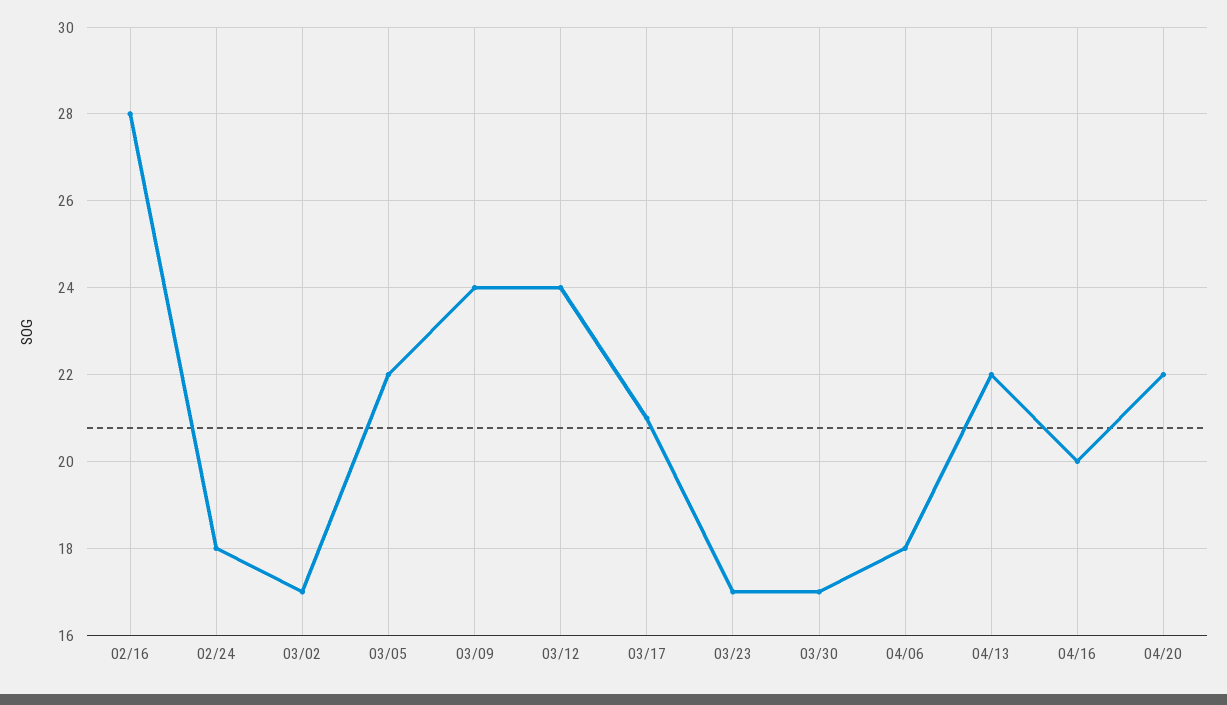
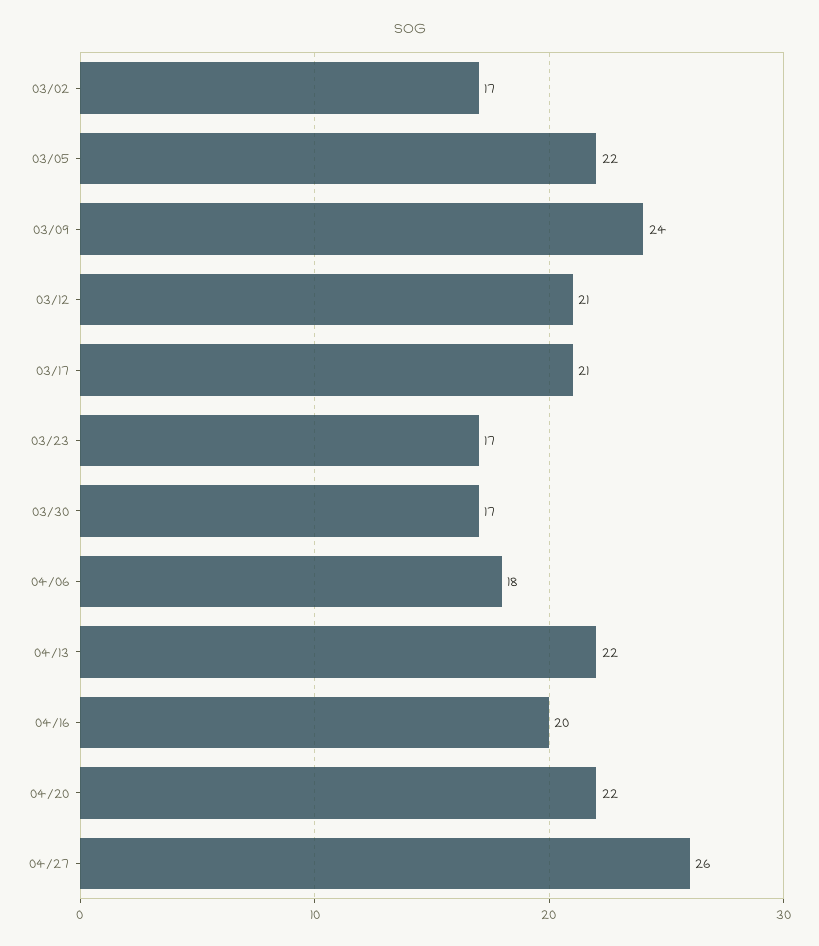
02/16: 28 -> none
02/24: 18 -> none
03/12: 24 -> 21
04/27: none -> 26

